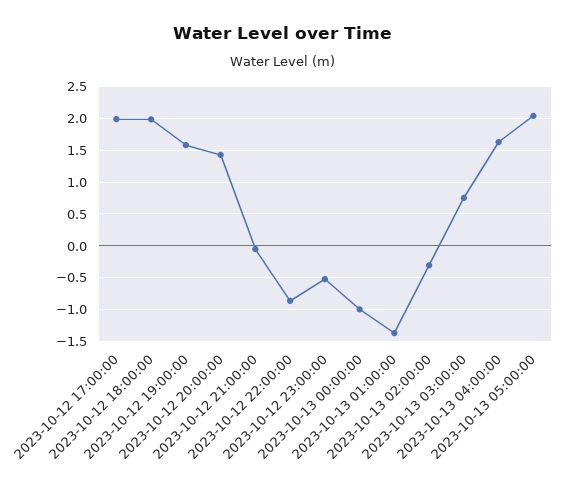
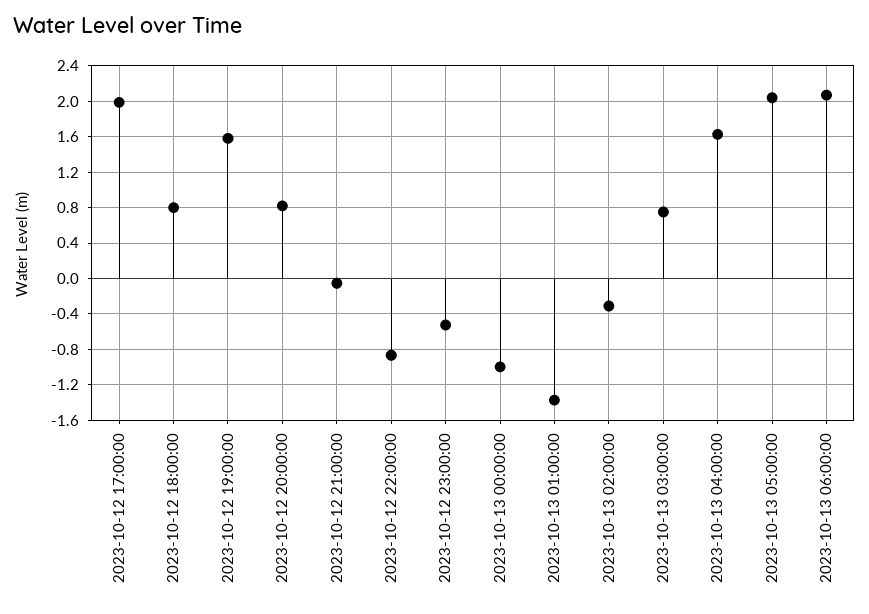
2023-10-12 18:00:00: 2 -> 0.8
2023-10-12 20:00:00: 1.4 -> 0.8
2023-10-13 06:00:00: none -> 2.1

